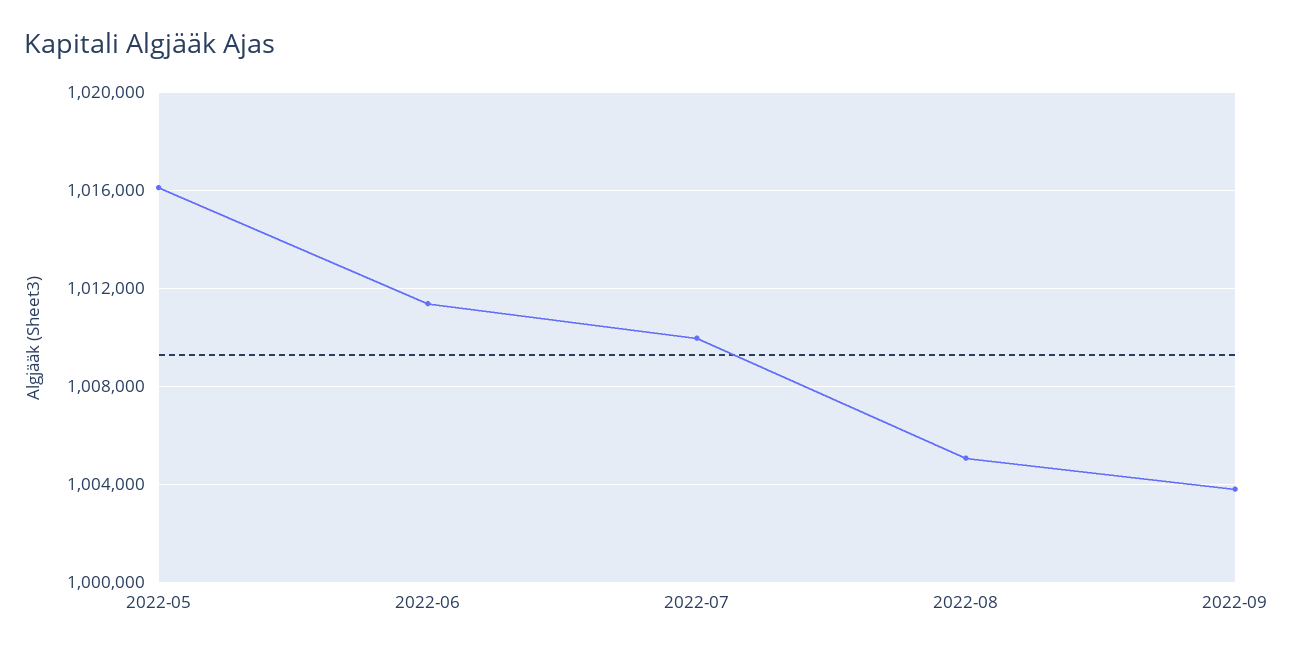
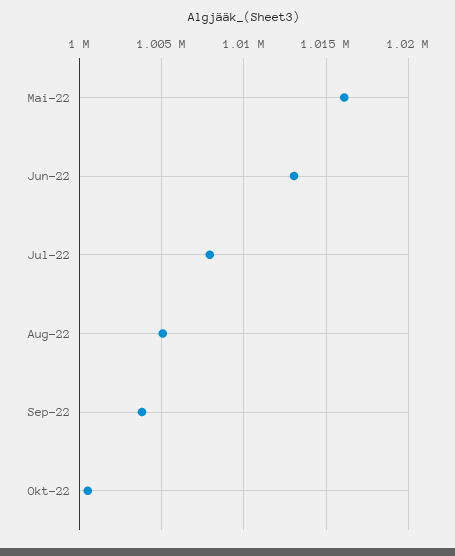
2022-06: 1011500 -> 1013000
2022-07: 1010000 -> 1008000
Okt-22: none -> 1000500

